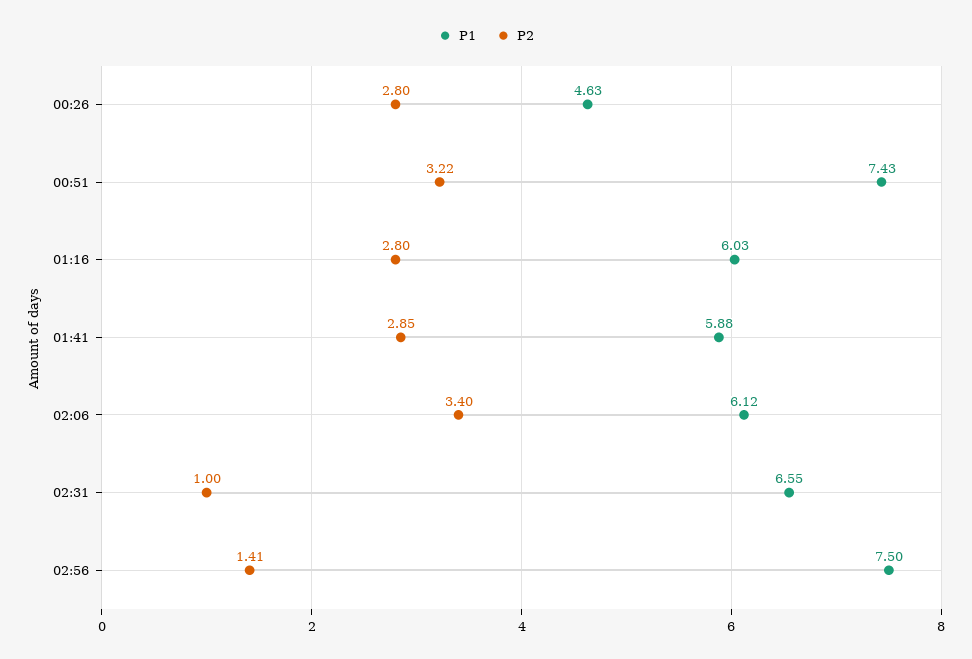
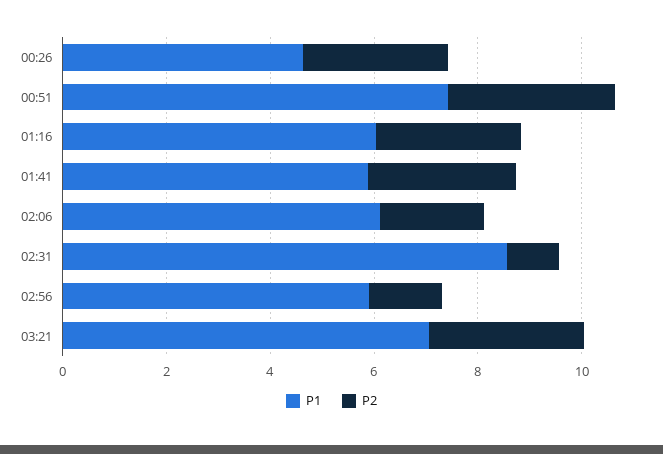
P2, 02:06: 3.4 -> 2
P1, 02:31: 6.55 -> 8.5
P1, 02:56: 7.5 -> 6
P1, 03:21: none -> 7
P2, 03:21: none -> 3

